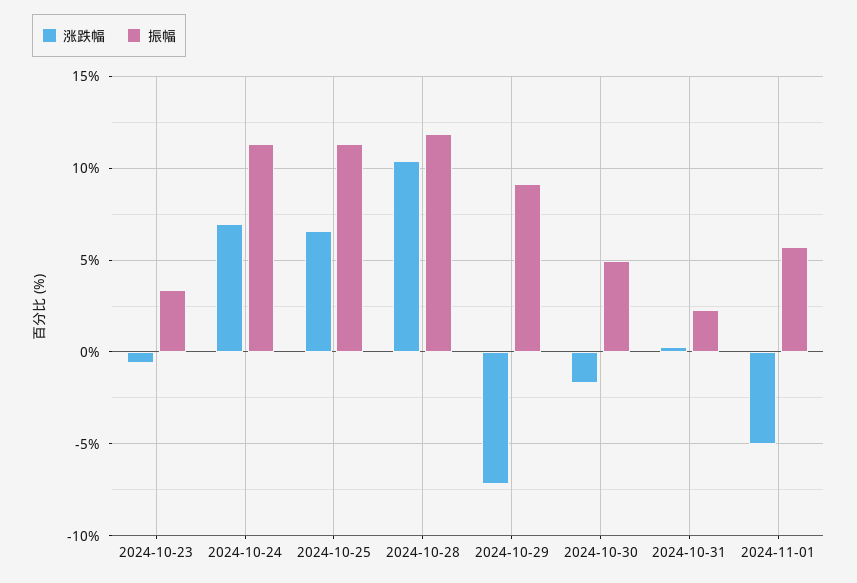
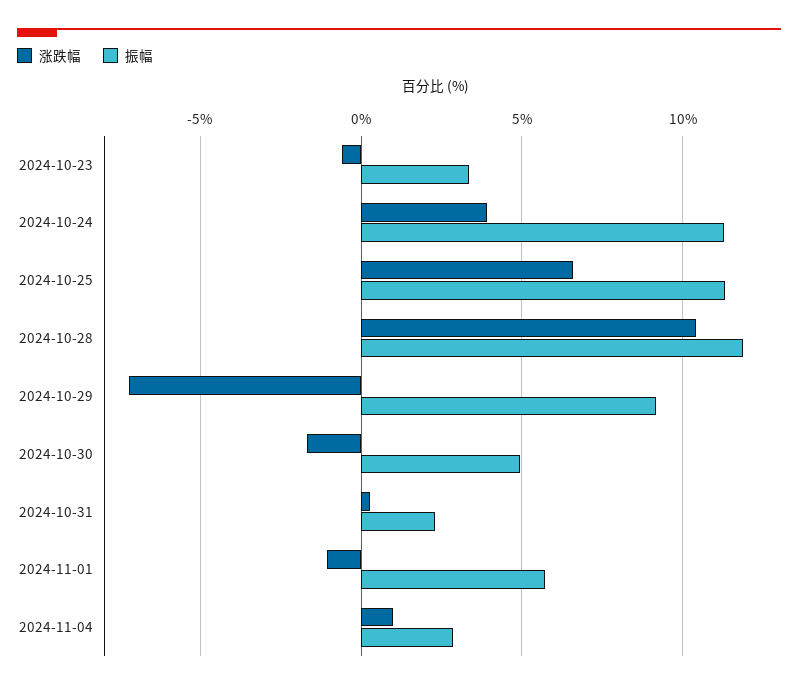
涨跌幅, 2024-10-24: 7 -> 4
涨跌幅, 2024-11-01: -5 -> -1
涨跌幅, 2024-11-04: none -> 1
振幅, 2024-11-04: none -> 3

